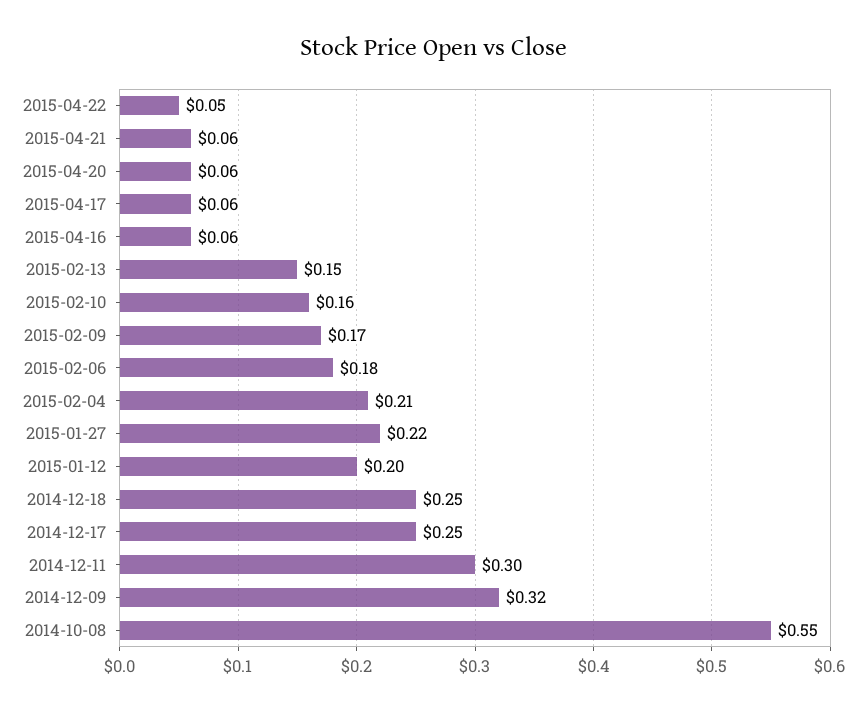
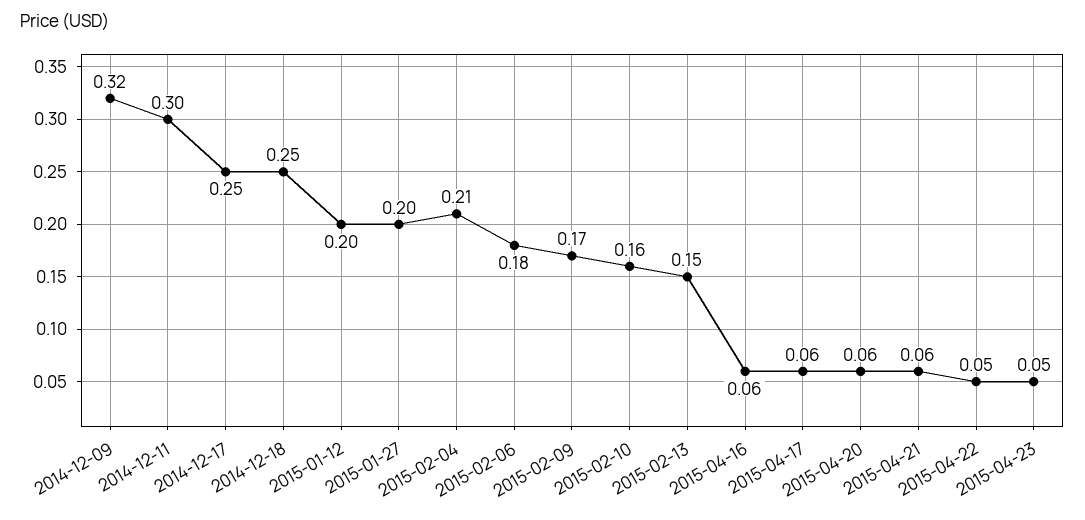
2015-01-27: 0.22 -> 0.2
2014-10-08: 0.55 -> none
2015-04-23: none -> 0.05

